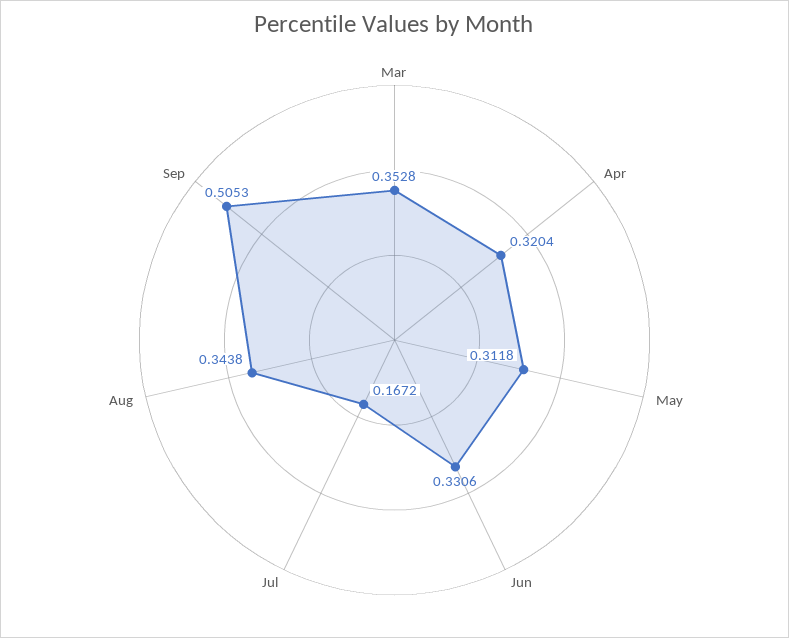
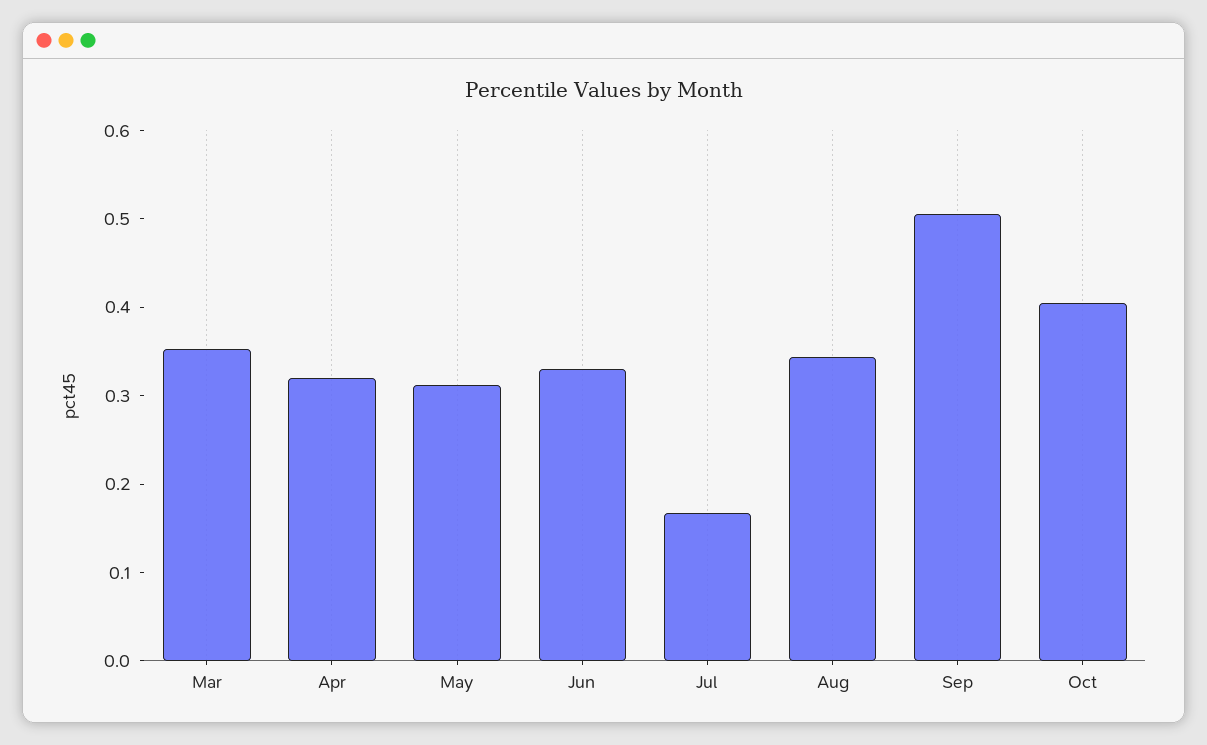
Oct: none -> 0.4

